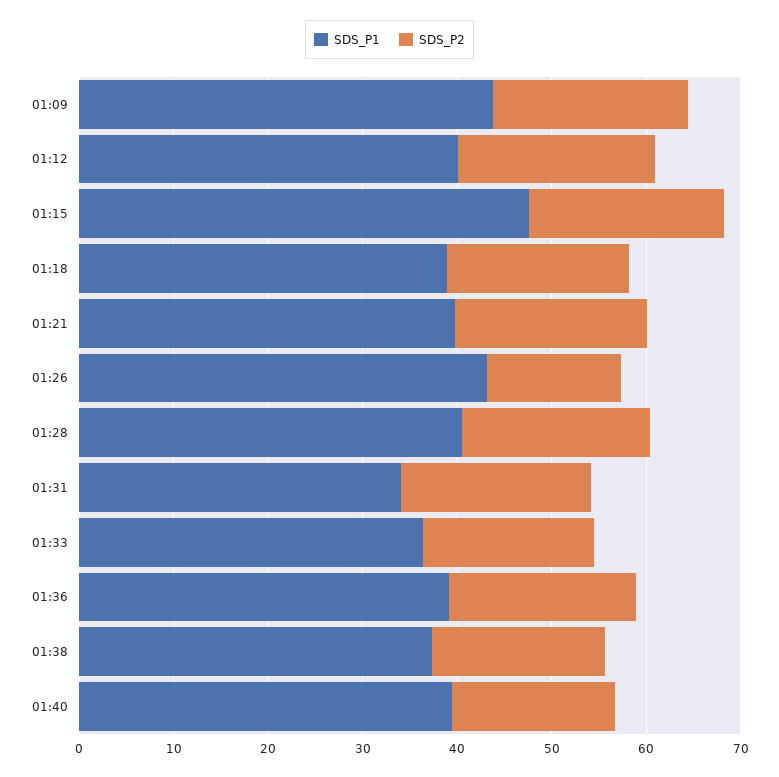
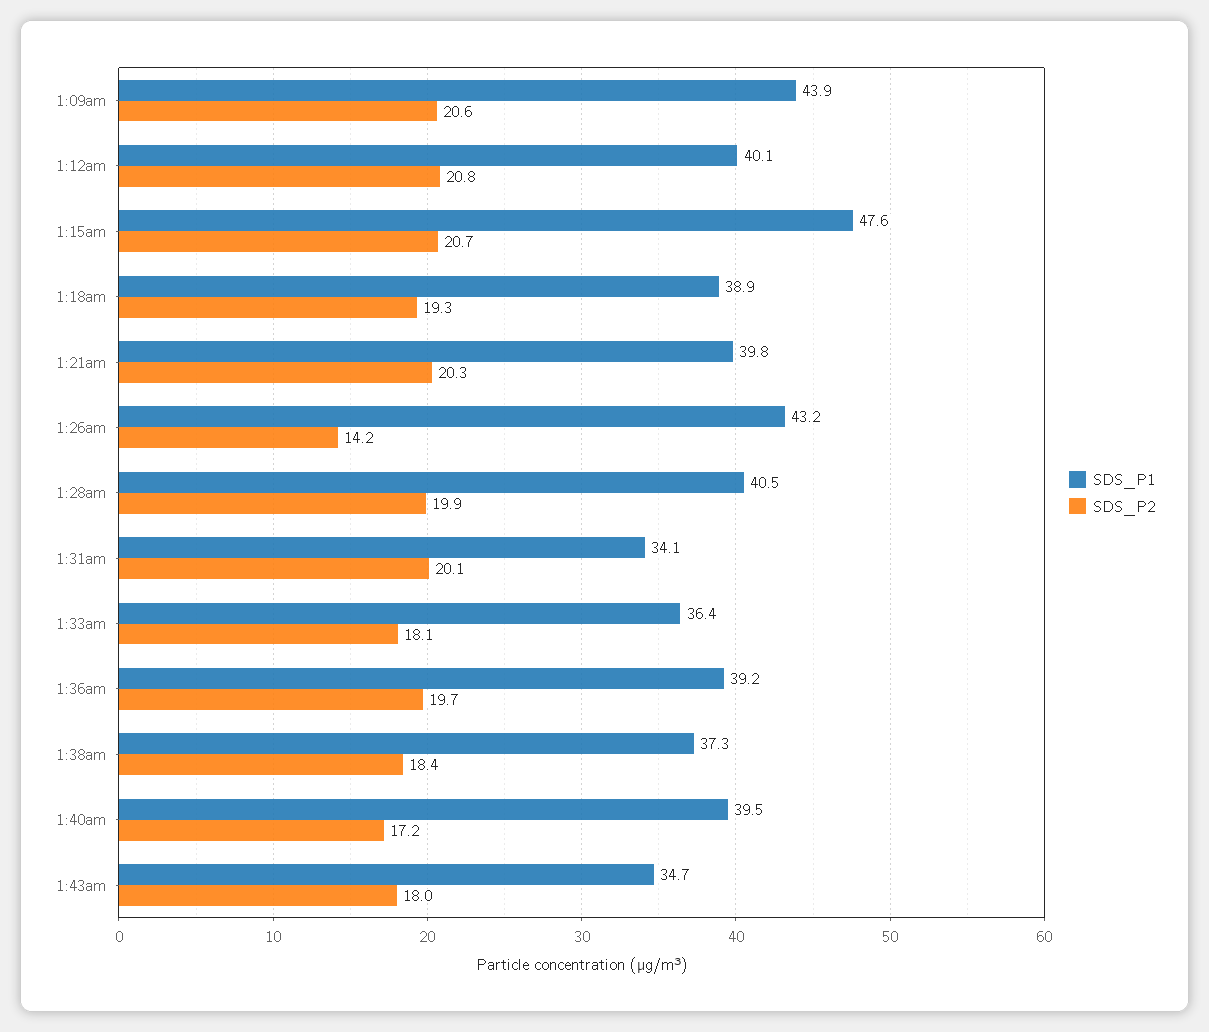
SDS_P1, 1:43am: none -> 34.7
SDS_P2, 1:43am: none -> 18

